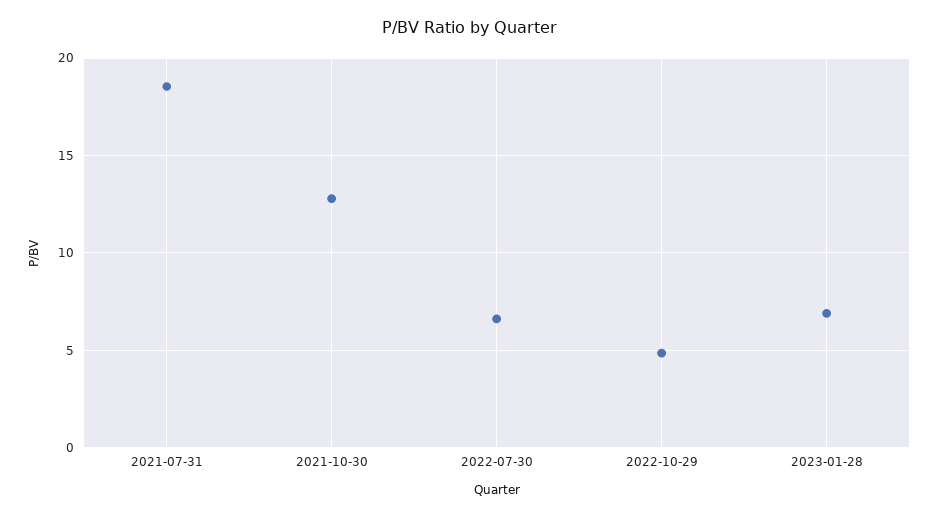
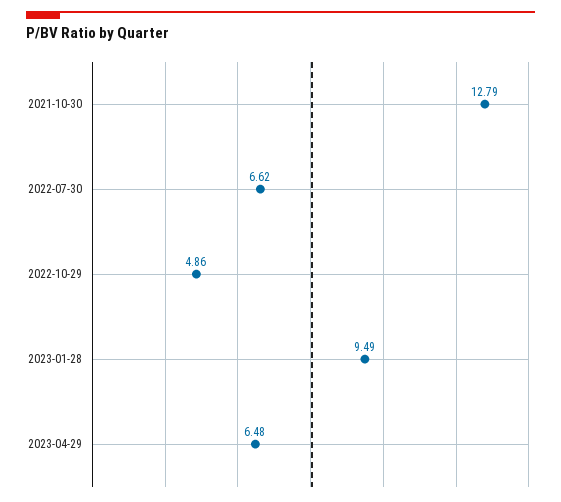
2021-07-31: 18.5 -> none
2023-01-28: 7 -> 9.49
2023-04-29: none -> 6.48

